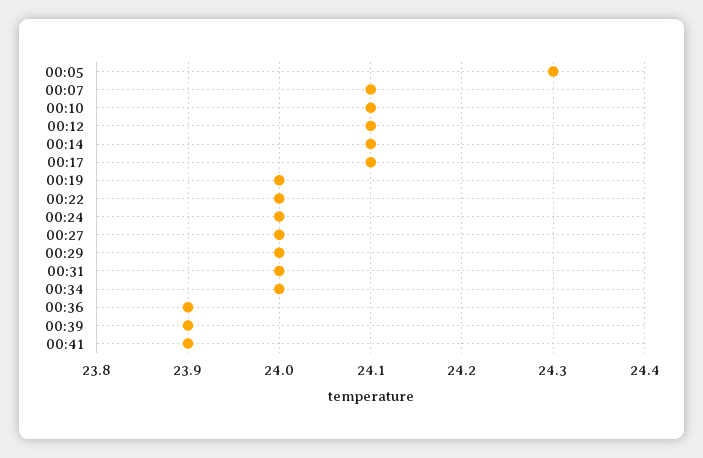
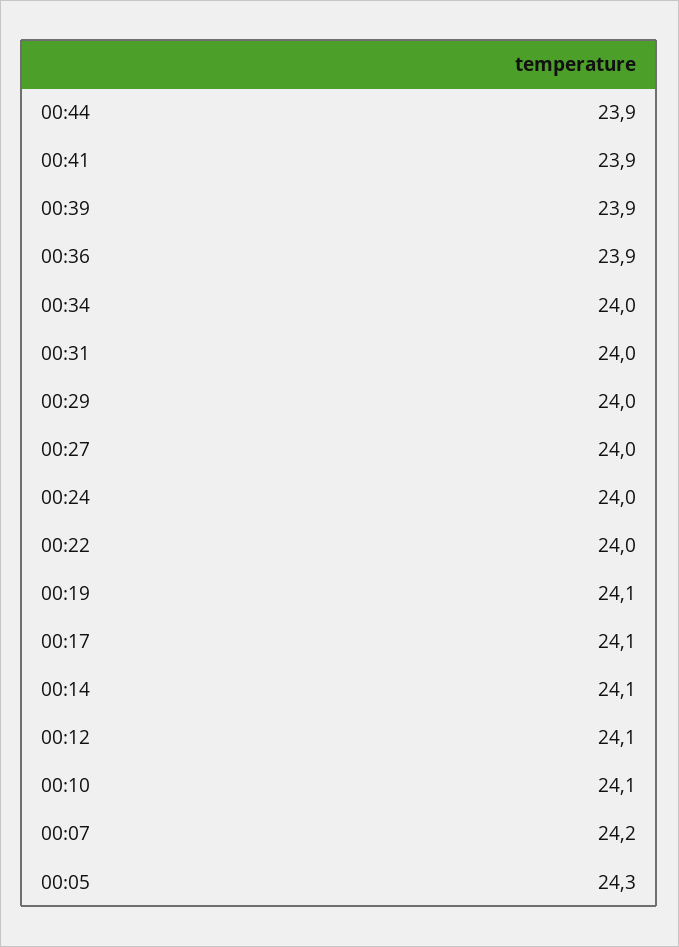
00:07: 24.1 -> 24.2
00:19: 24 -> 24.1
00:44: none -> 23.9

